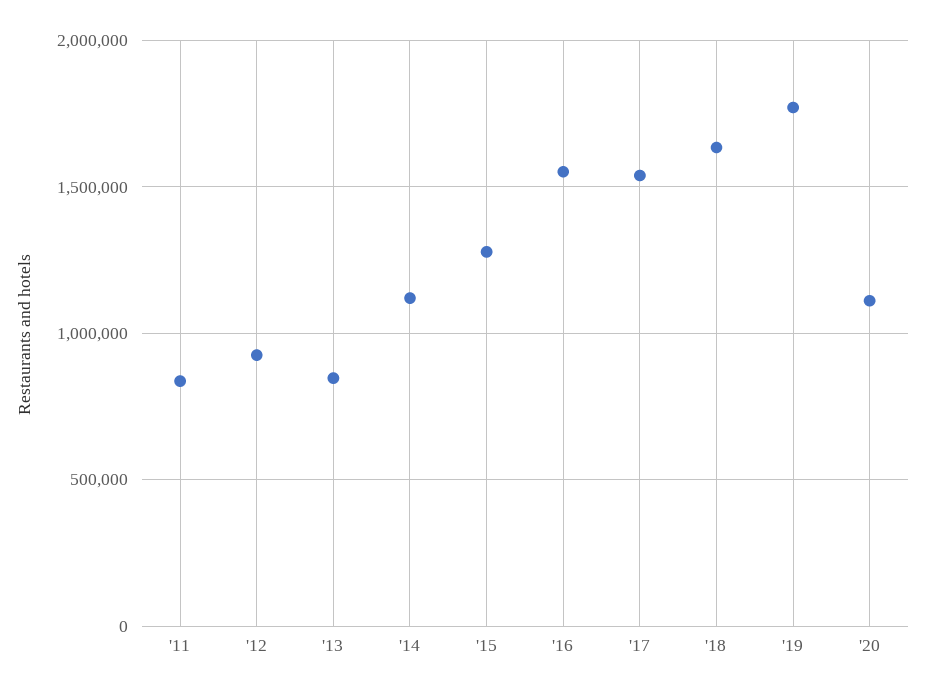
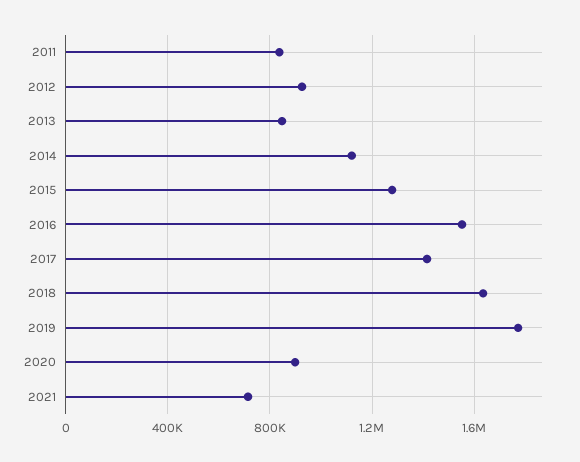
'17: 1550000 -> 1400000
'20: 1100000 -> 900000
2021: none -> 700000

